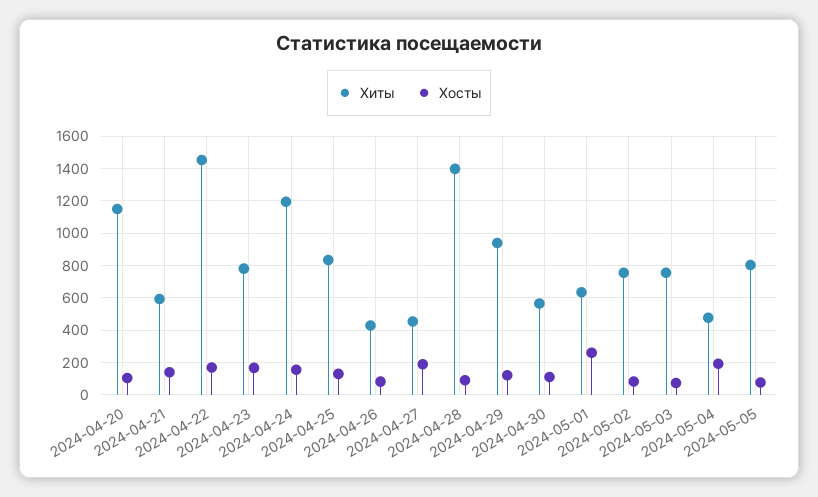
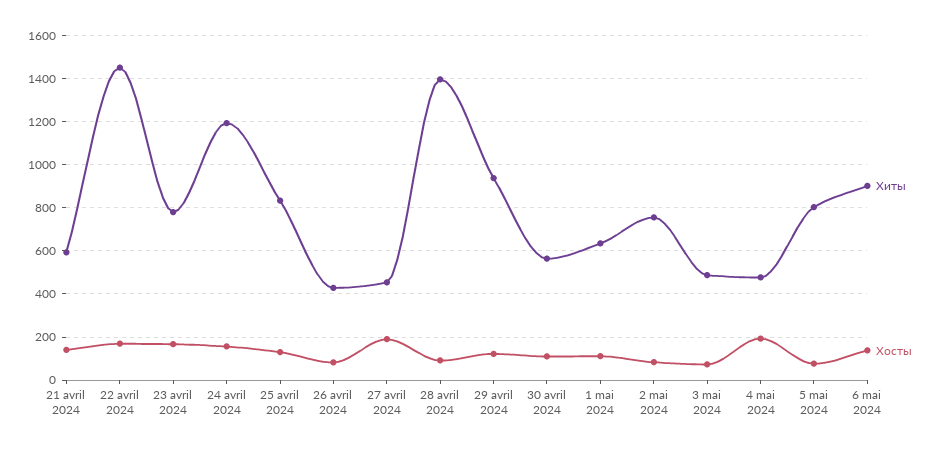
Хиты, 2024-04-20: 1150 -> none
Хосты, 2024-04-20: 100 -> none
Хосты, 2024-05-01: 250 -> 100
Хиты, 2024-05-03: 750 -> 500
Хиты, 6 mai 2024: none -> 900
Хосты, 6 mai 2024: none -> 150

